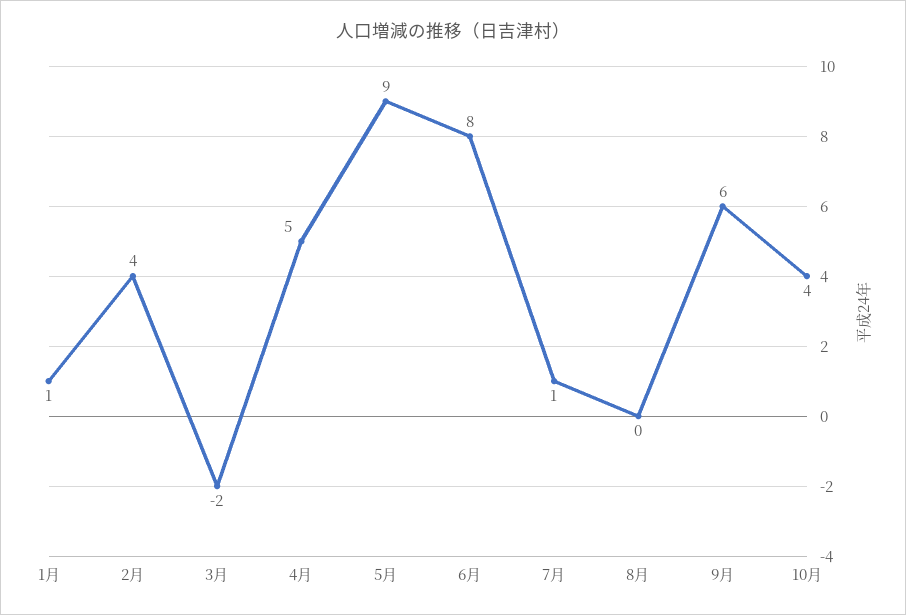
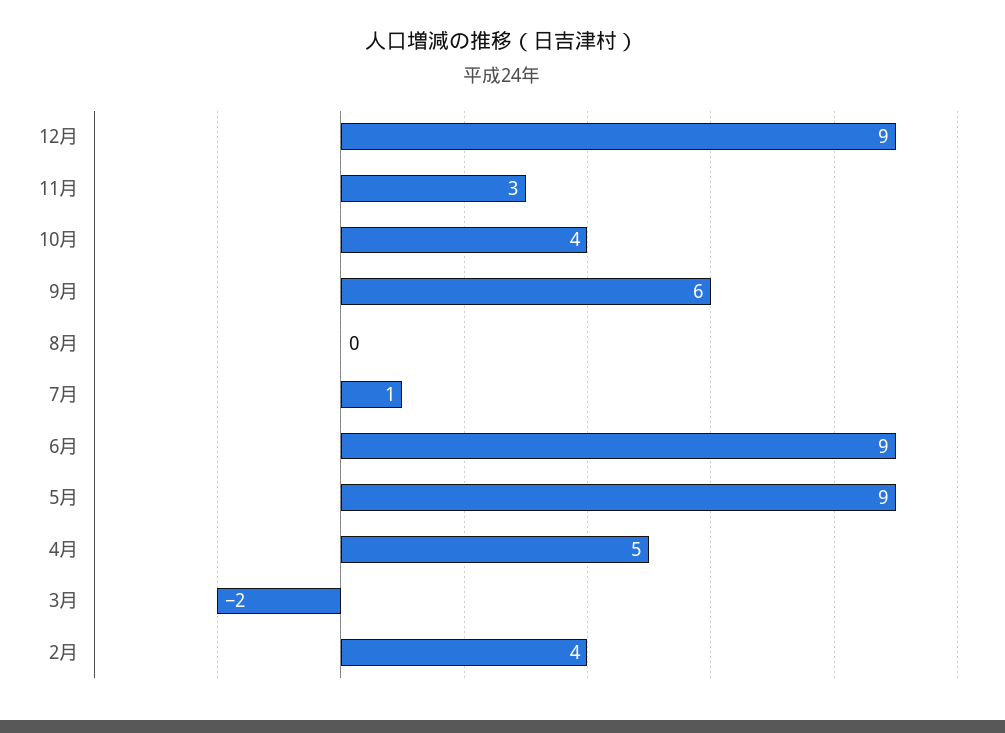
1月: 1 -> none
6月: 8 -> 9
12月: none -> 9
11月: none -> 3

